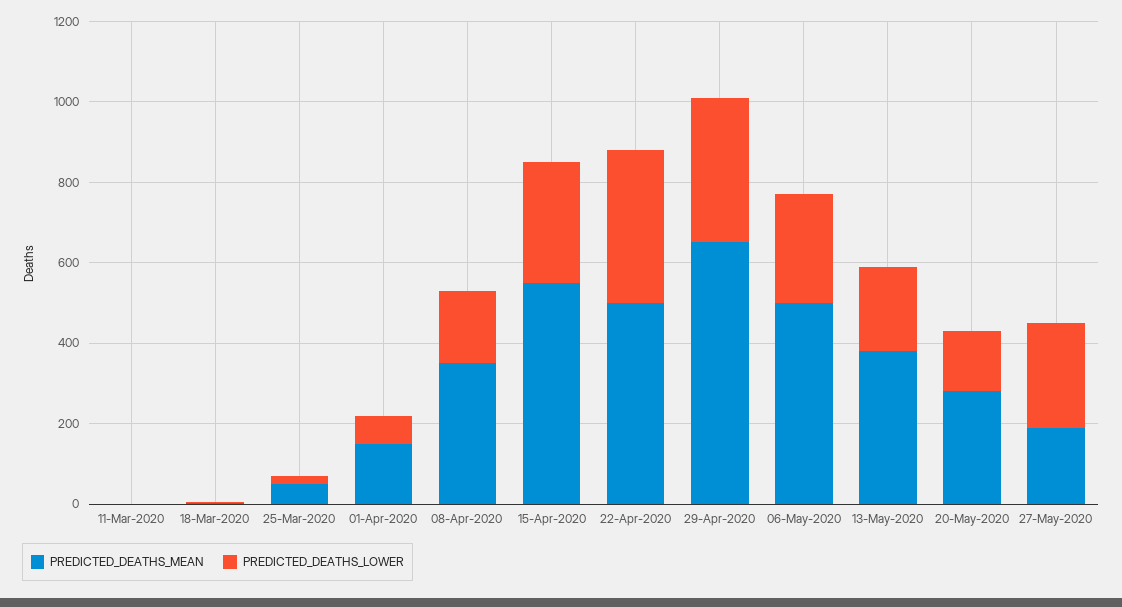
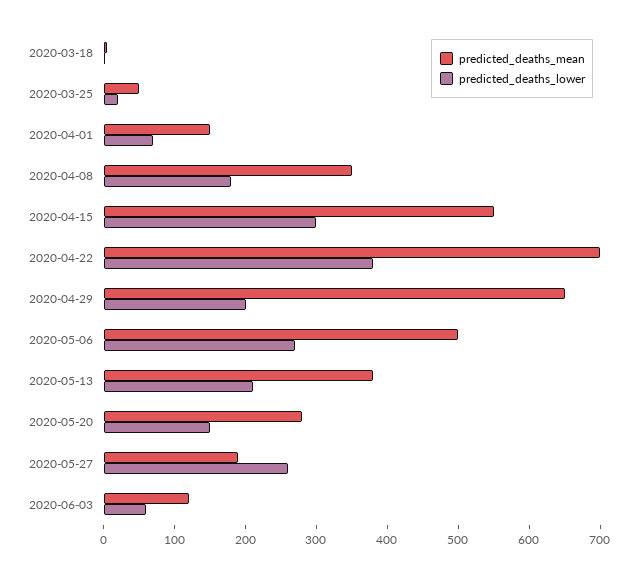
PREDICTED_DEATHS_MEAN, 11-Mar-2020: 0 -> none
PREDICTED_DEATHS_LOWER, 11-Mar-2020: 0 -> none
PREDICTED_DEATHS_MEAN, 22-Apr-2020: 500 -> 700
PREDICTED_DEATHS_LOWER, 29-Apr-2020: 350 -> 200
PREDICTED_DEATHS_MEAN, 2020-06-03: none -> 120
PREDICTED_DEATHS_LOWER, 2020-06-03: none -> 60

